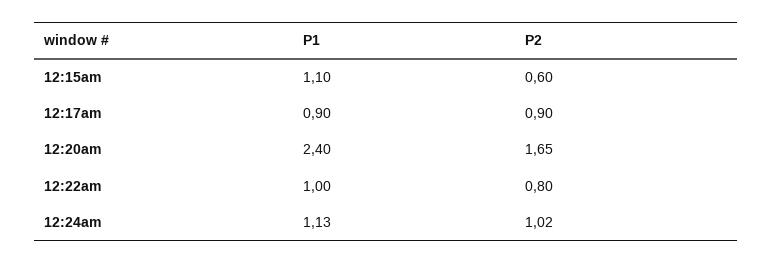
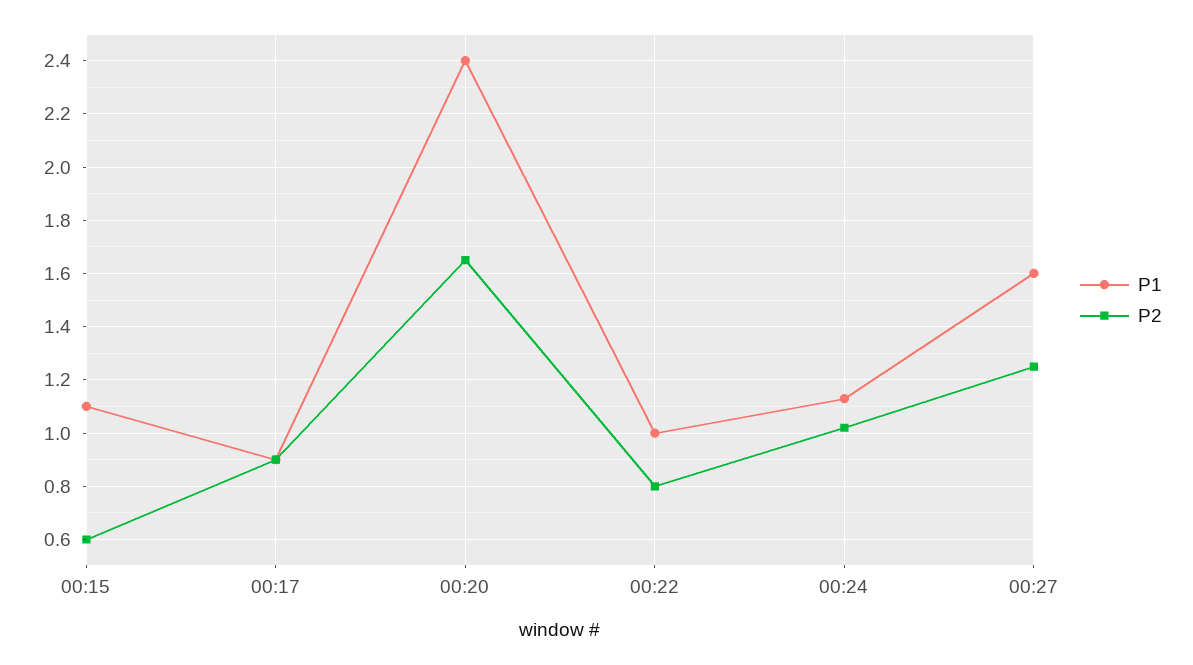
P1, 00:27: none -> 1.6
P2, 00:27: none -> 1.25

